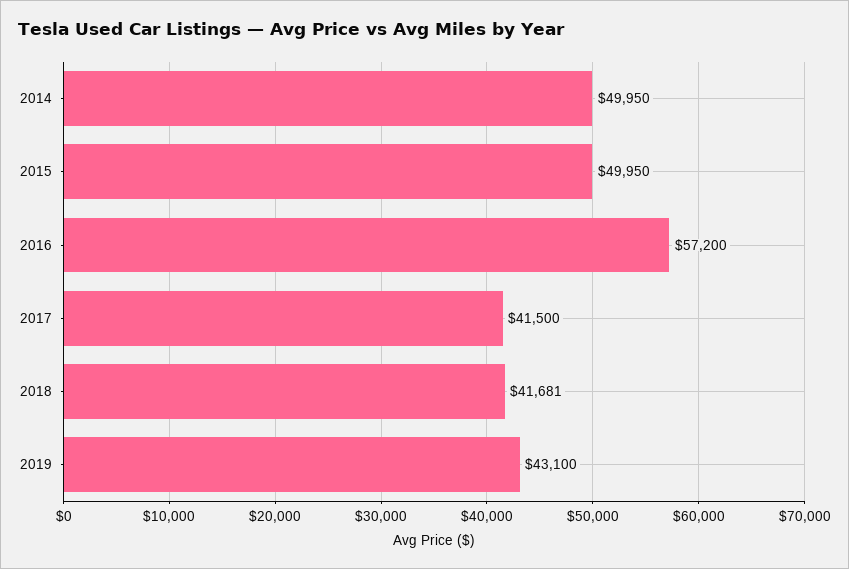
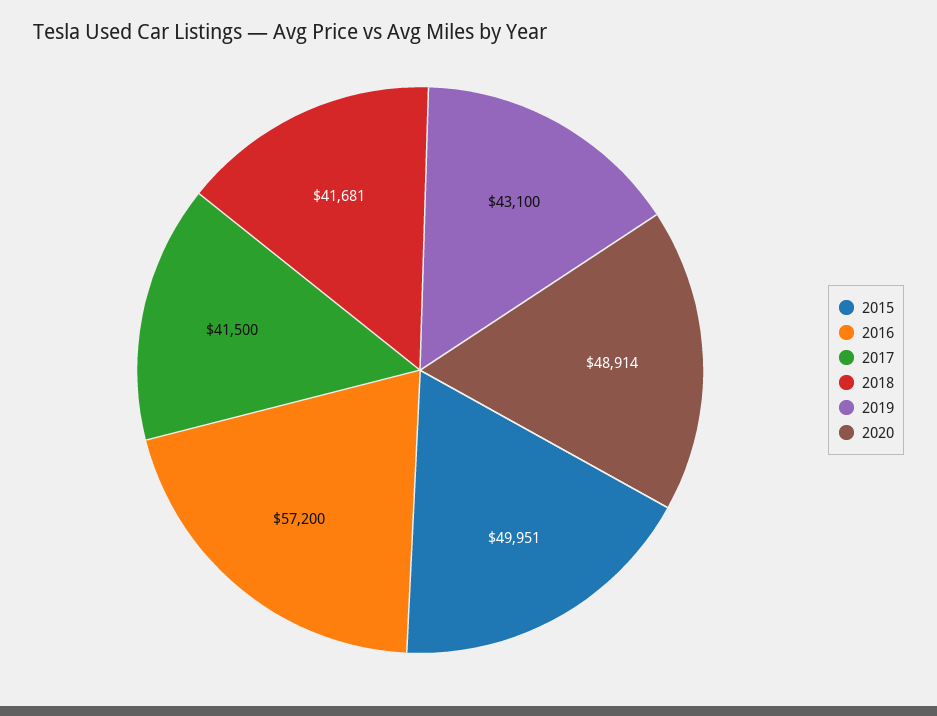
2014: 49950 -> none
2015: 49950 -> 49951
2020: none -> 48914

